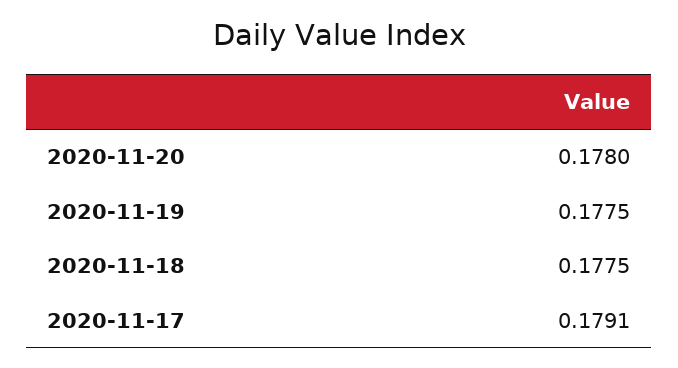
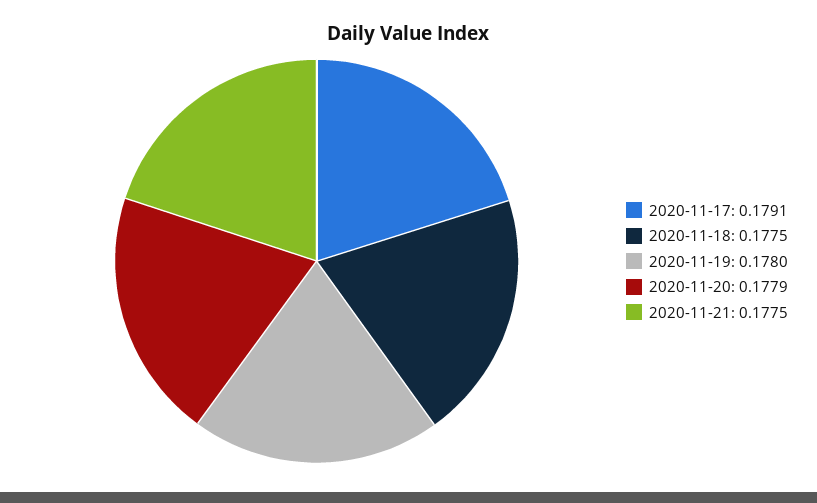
2020-11-20: 0.178 -> 0.1779
2020-11-19: 0.1775 -> 0.178
2020-11-21: none -> 0.1775

